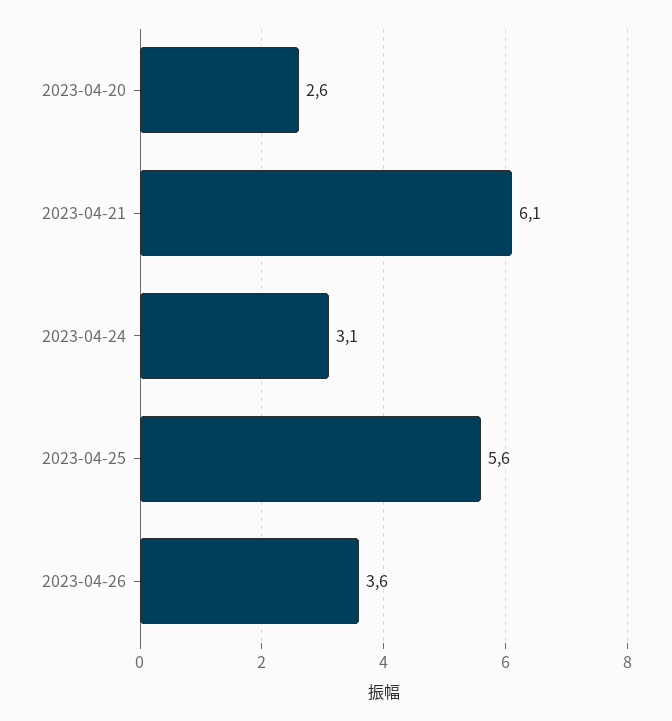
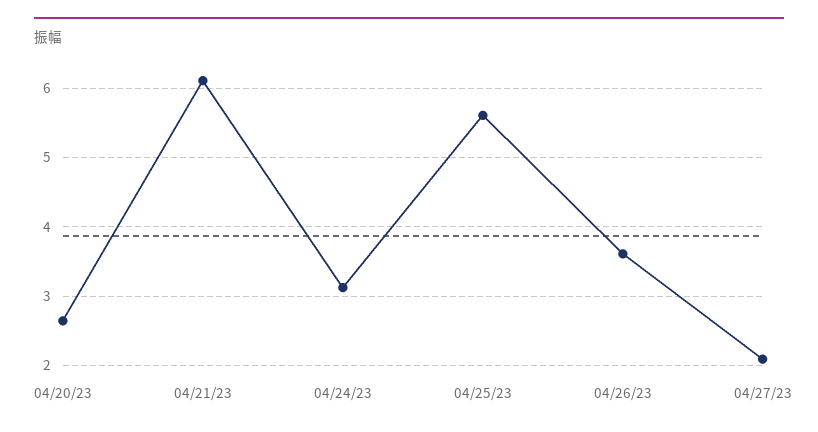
04/27/23: none -> 2.1

